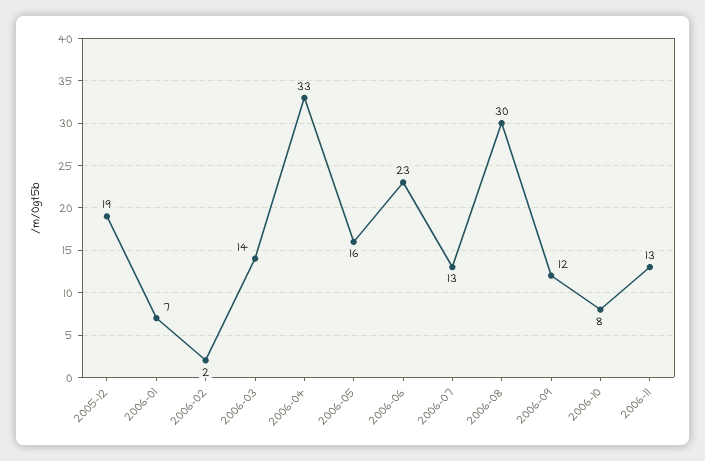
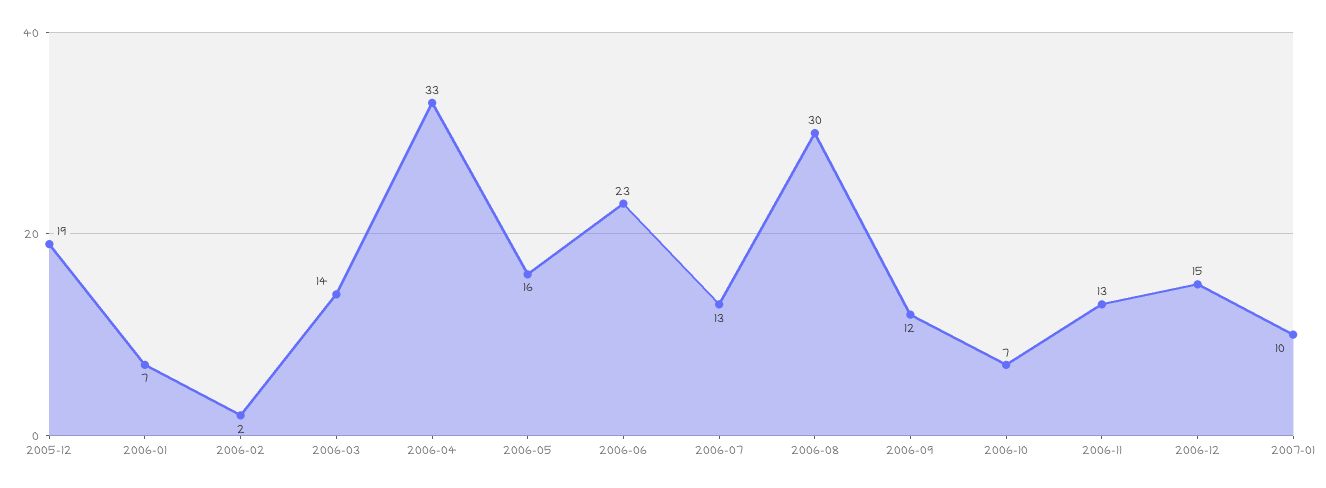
2006-10: 8 -> 7
2006-12: none -> 15
2007-01: none -> 10

